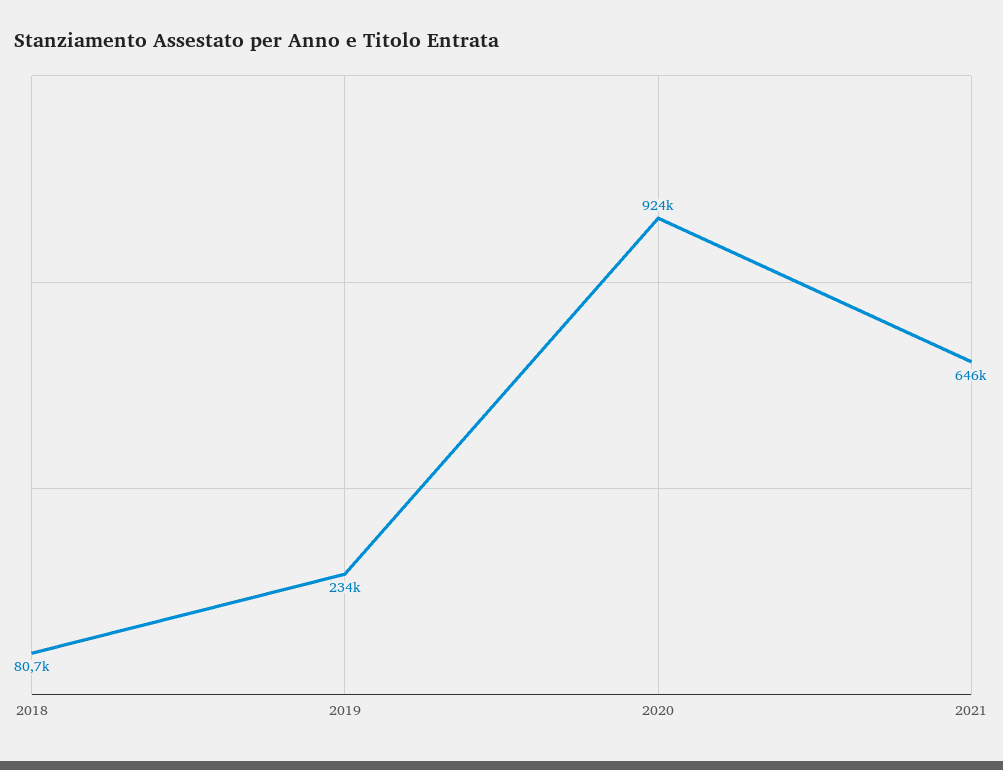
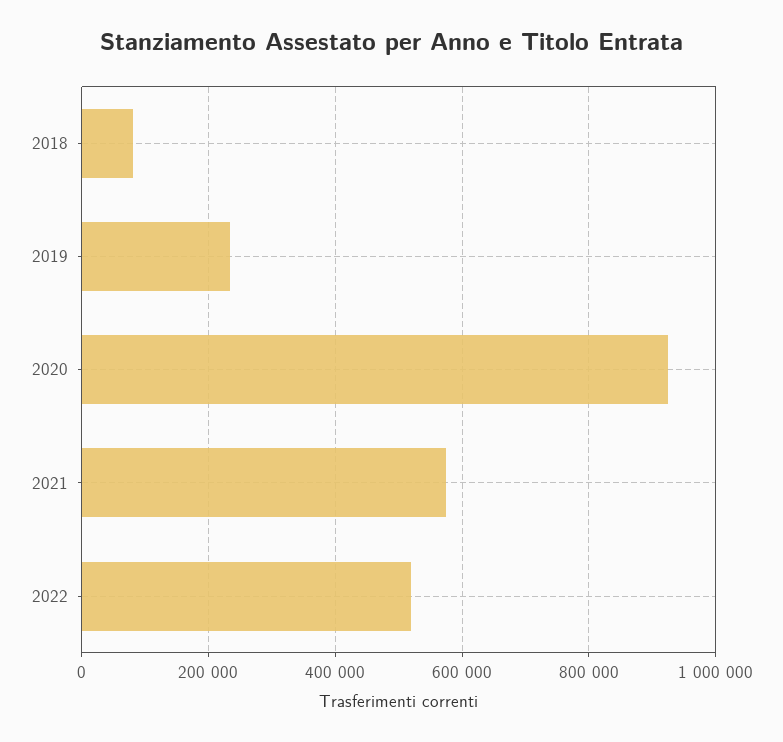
2021: 646000 -> 580000
2022: none -> 520000

